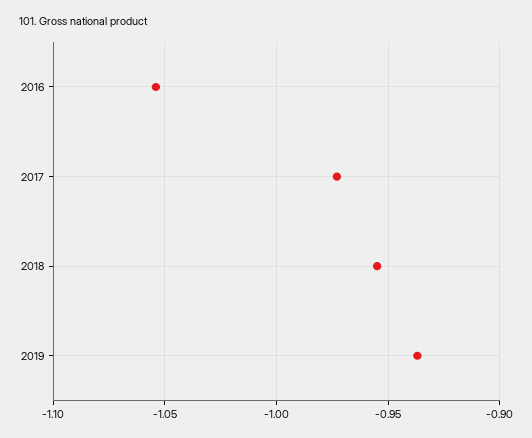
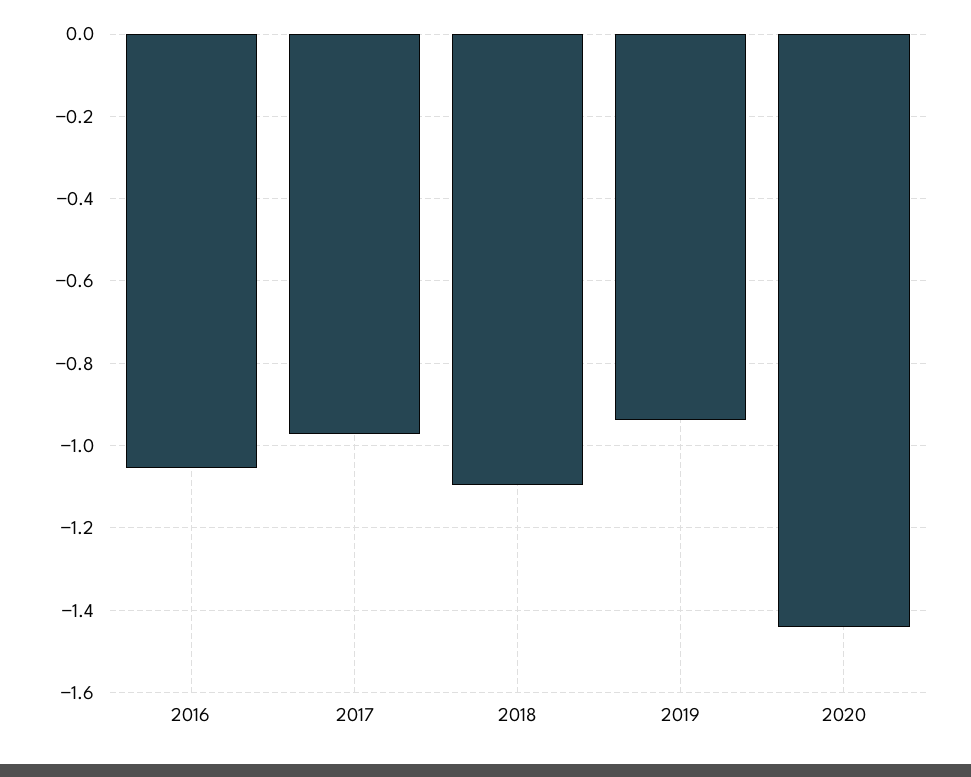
2018: -0.955 -> -1.1
2020: none -> -1.44

